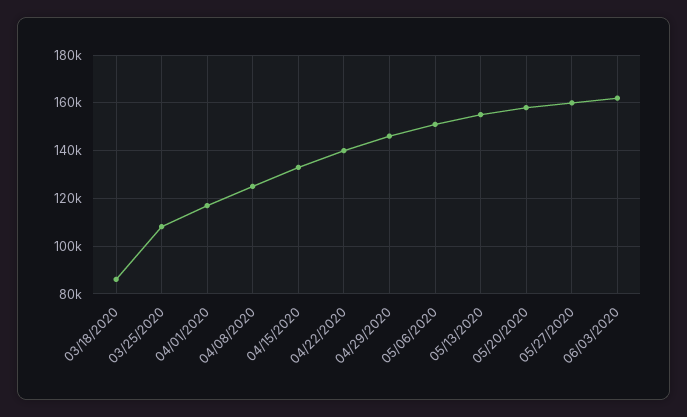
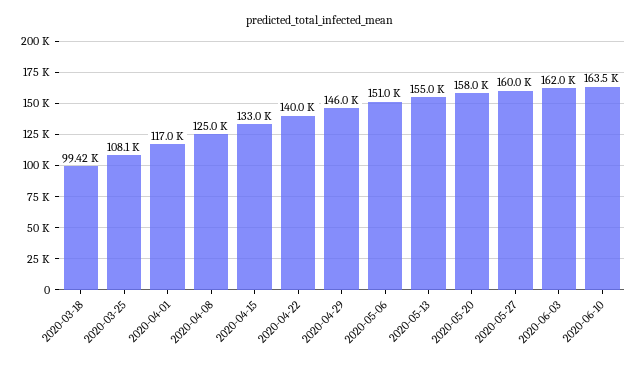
03/18/2020: 85000 -> 99420
2020-06-10: none -> 163500

